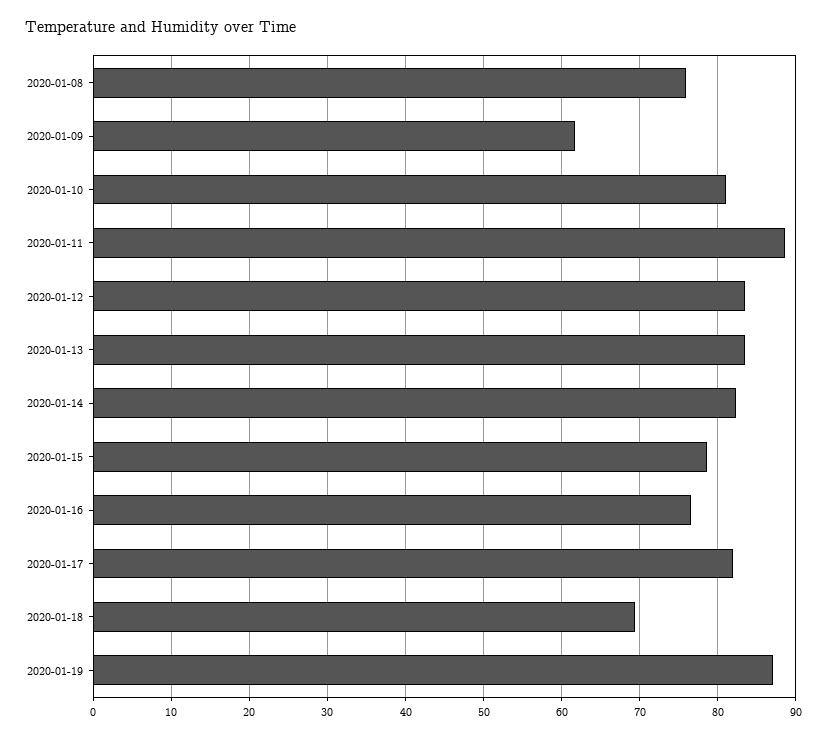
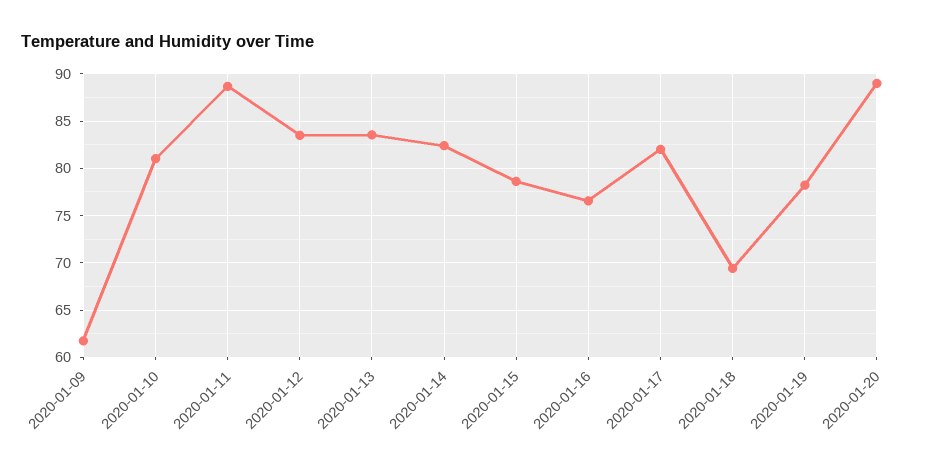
2020-01-08: 76 -> none
2020-01-19: 87 -> 78
2020-01-20: none -> 89

